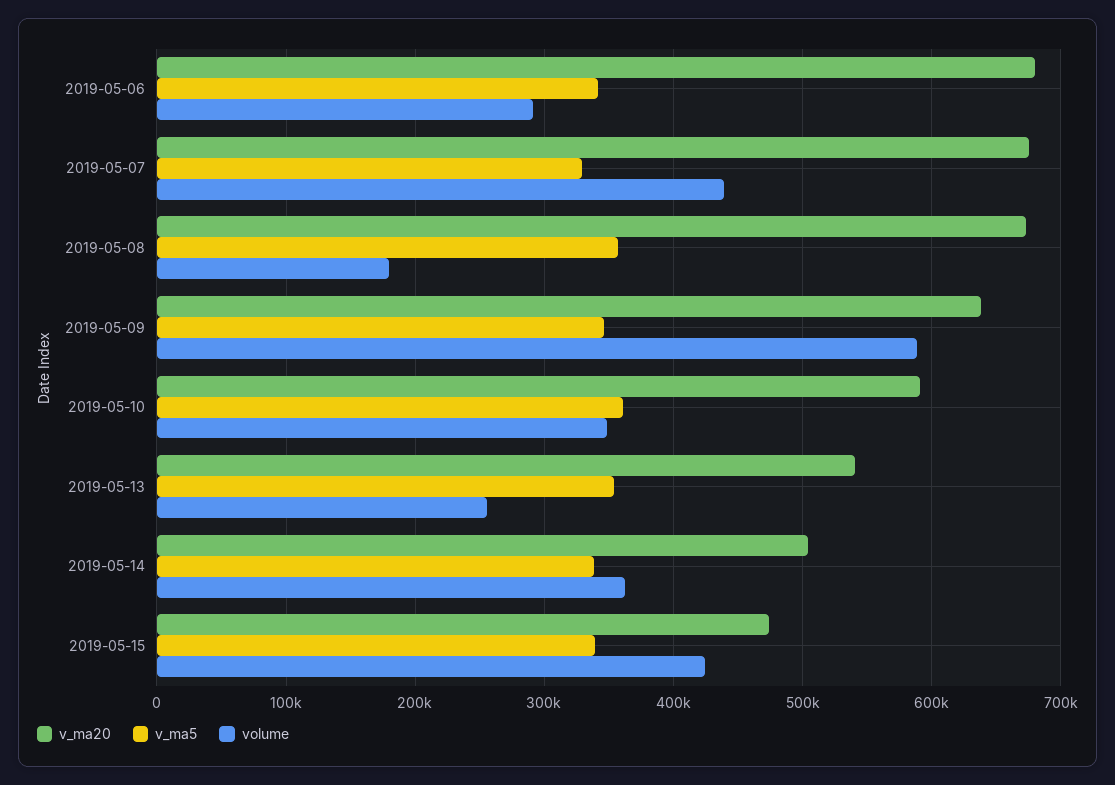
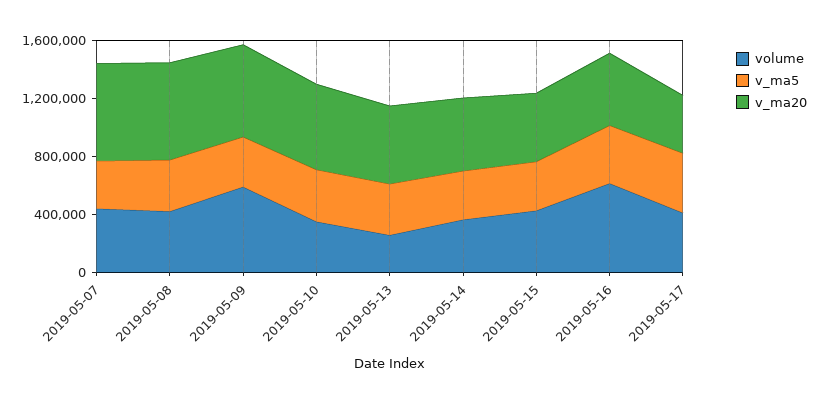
v_ma20, 2019-05-06: 680000 -> none
v_ma5, 2019-05-06: 340000 -> none
volume, 2019-05-06: 290000 -> none
volume, 2019-05-08: 180000 -> 400000
volume, 2019-05-16: none -> 600000
v_ma5, 2019-05-16: none -> 400000
v_ma20, 2019-05-16: none -> 500000
volume, 2019-05-17: none -> 400000
v_ma5, 2019-05-17: none -> 400000
v_ma20, 2019-05-17: none -> 400000

